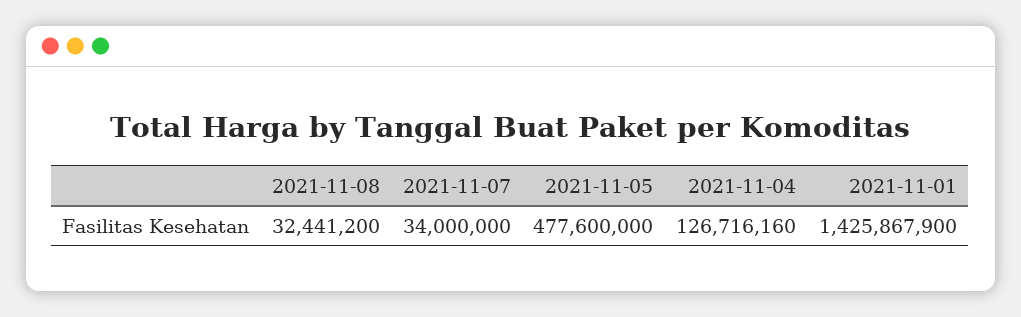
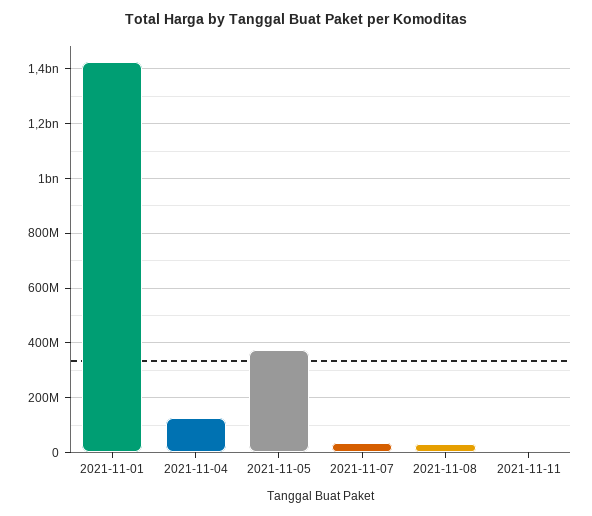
2021-11-05: 477600000 -> 375000000
2021-11-11: none -> 0

